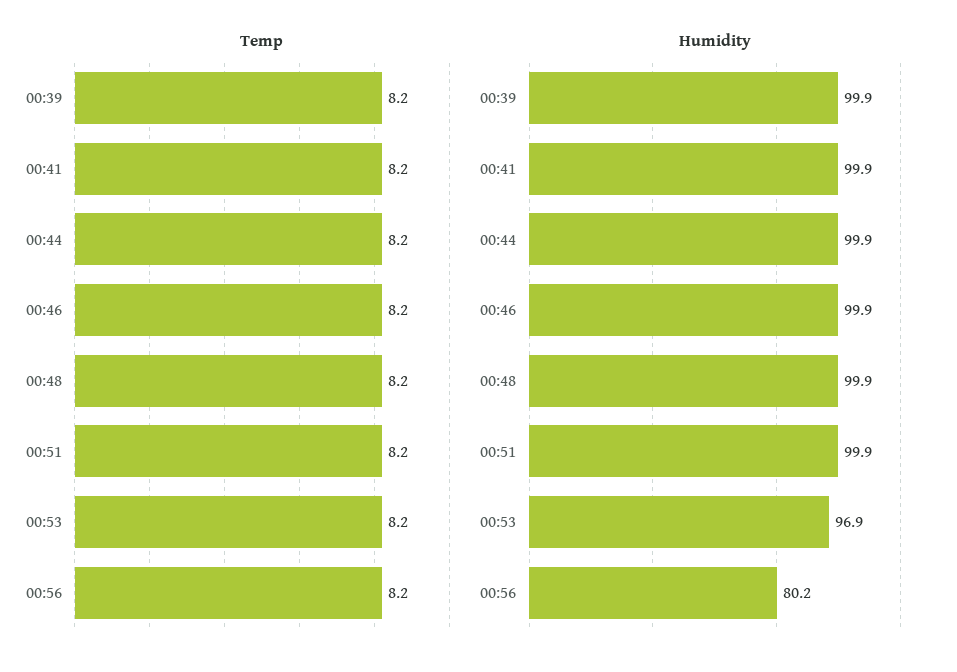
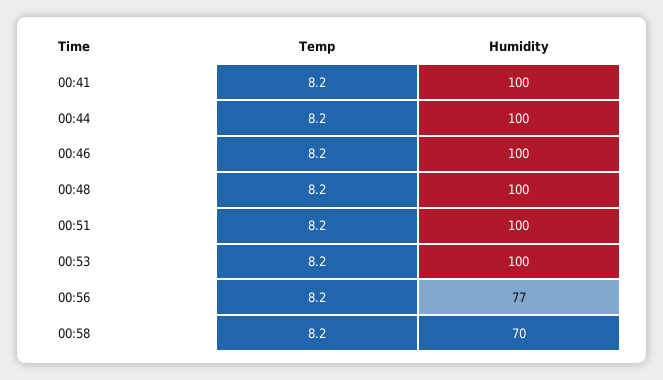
Temp, 00:39: 8.2 -> none
Humidity, 00:39: 99.9 -> none
Humidity, 00:53: 96.9 -> 100
Humidity, 00:56: 80.2 -> 77
Temp, 00:58: none -> 8.2
Humidity, 00:58: none -> 70

